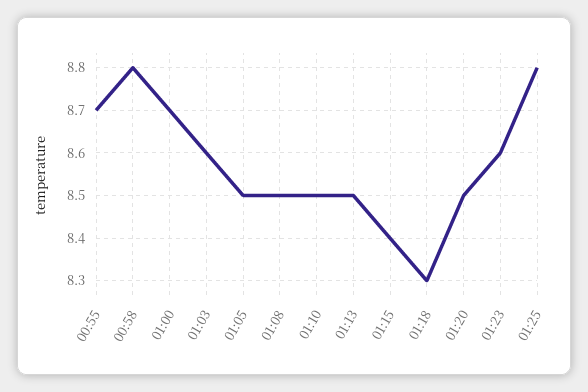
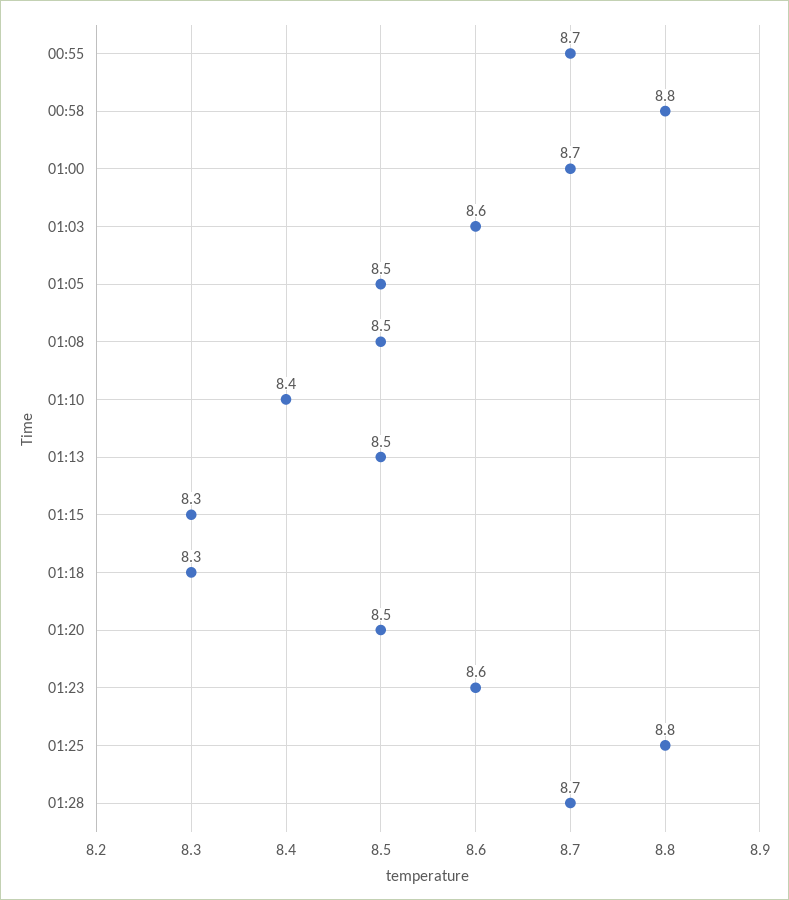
01:10: 8.5 -> 8.4
01:15: 8.4 -> 8.3
01:28: none -> 8.7

